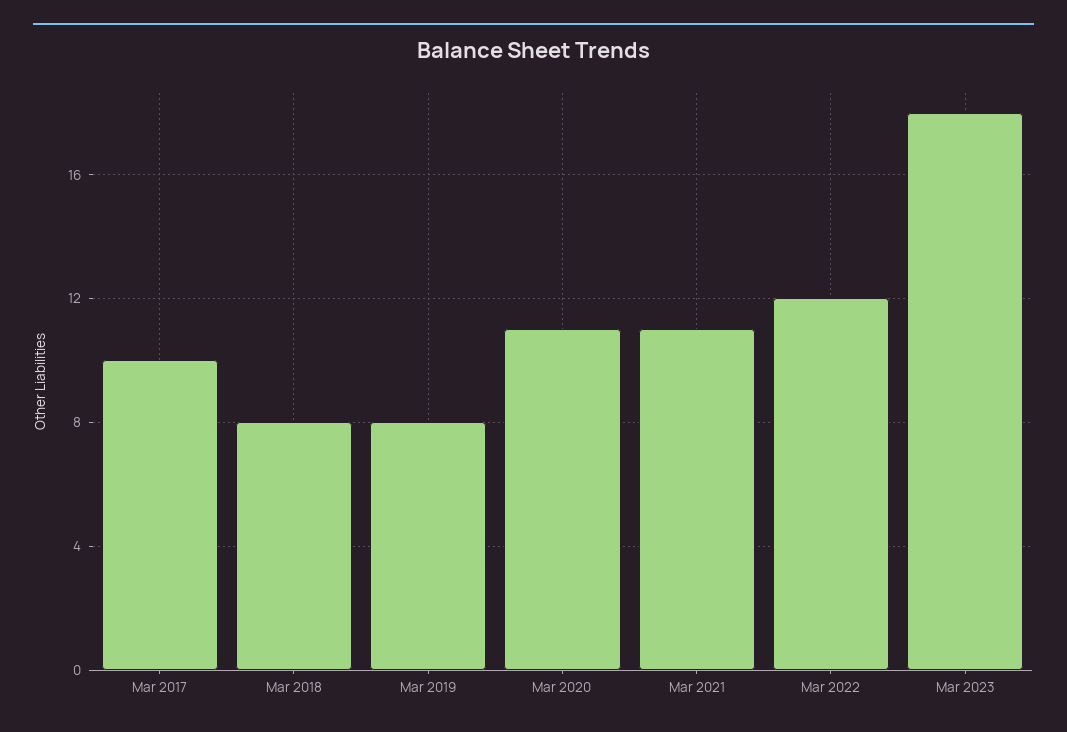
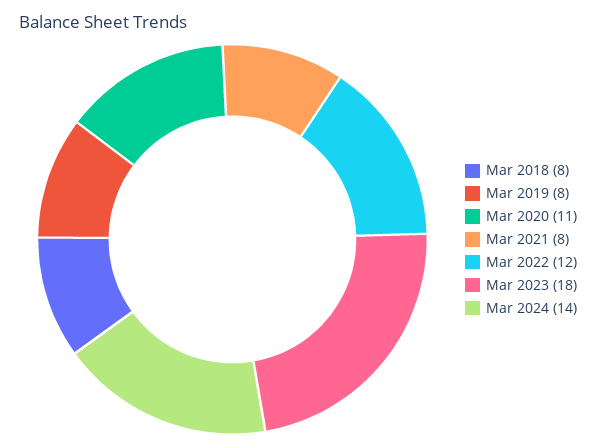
Mar 2017: 10 -> none
Mar 2021: 11 -> 8
Mar 2024: none -> 14

